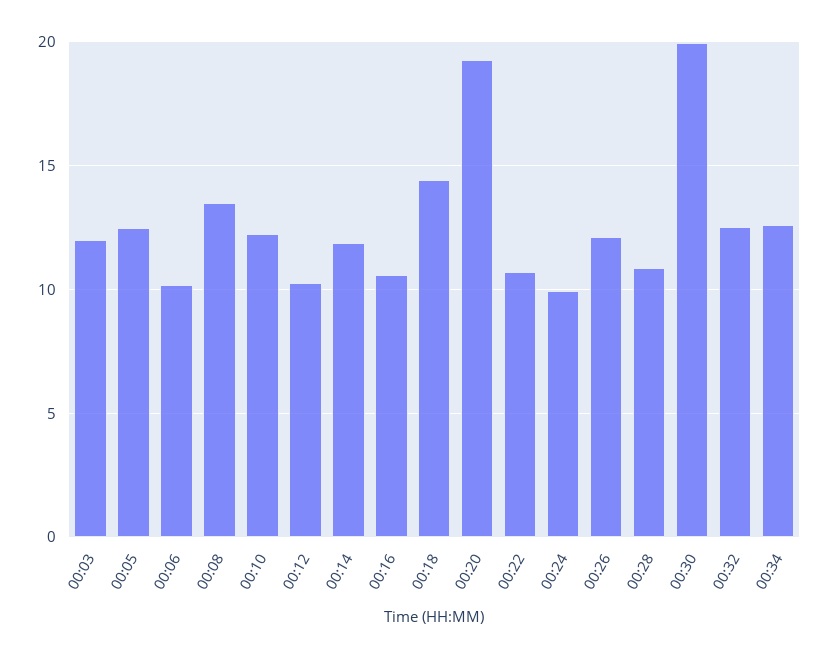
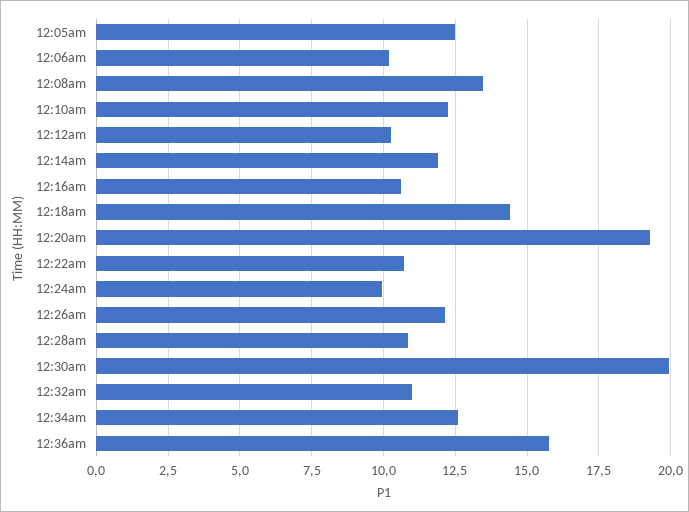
00:03: 12 -> none
00:32: 12.5 -> 11
12:36am: none -> 15.75

